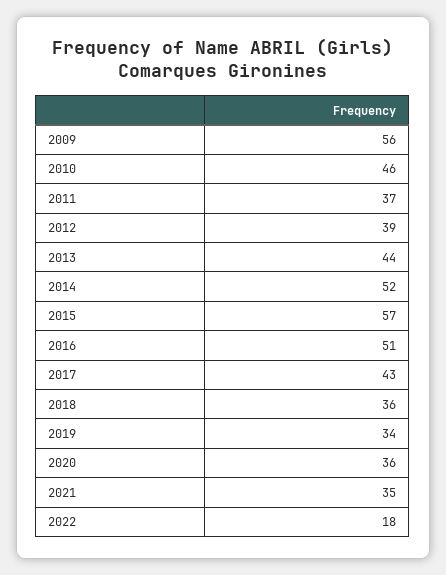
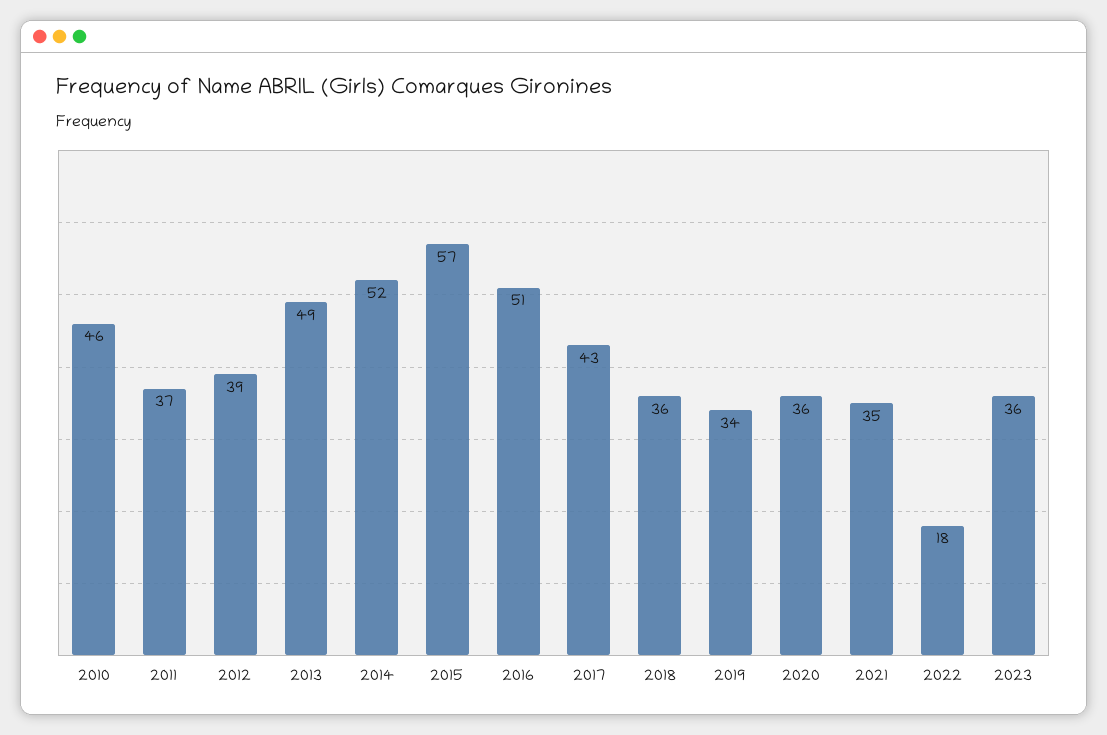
2009: 56 -> none
2013: 44 -> 49
2023: none -> 36

